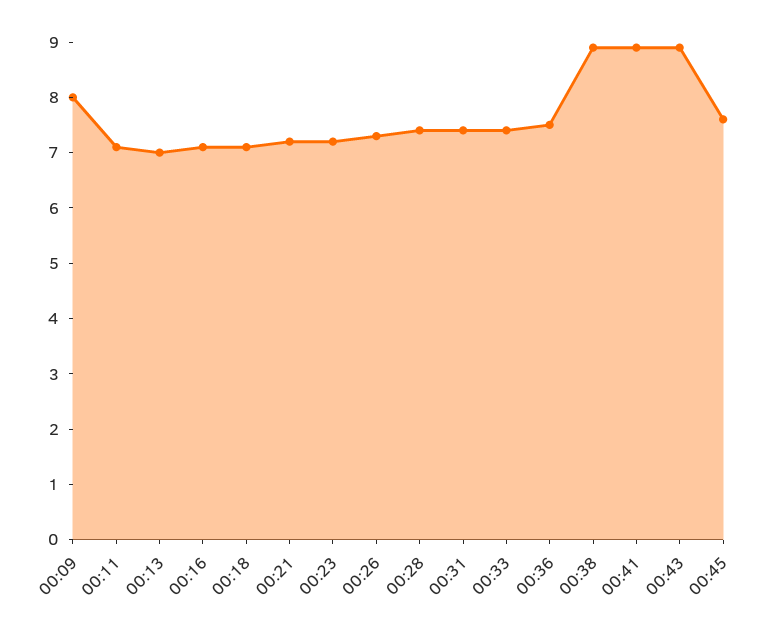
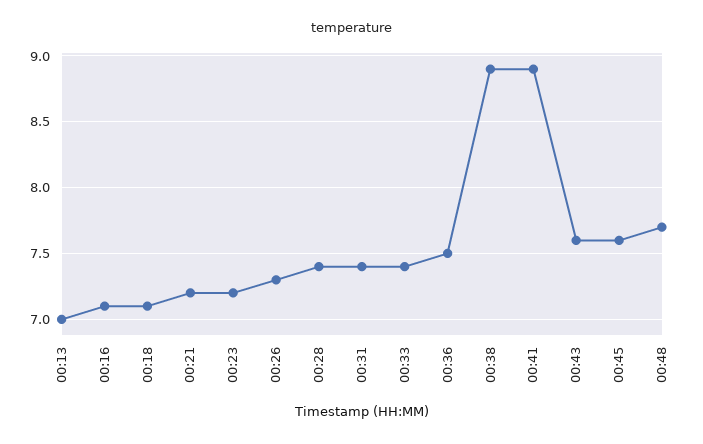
00:09: 8 -> none
00:11: 7 -> none
00:43: 9 -> 7.6
00:48: none -> 7.7

